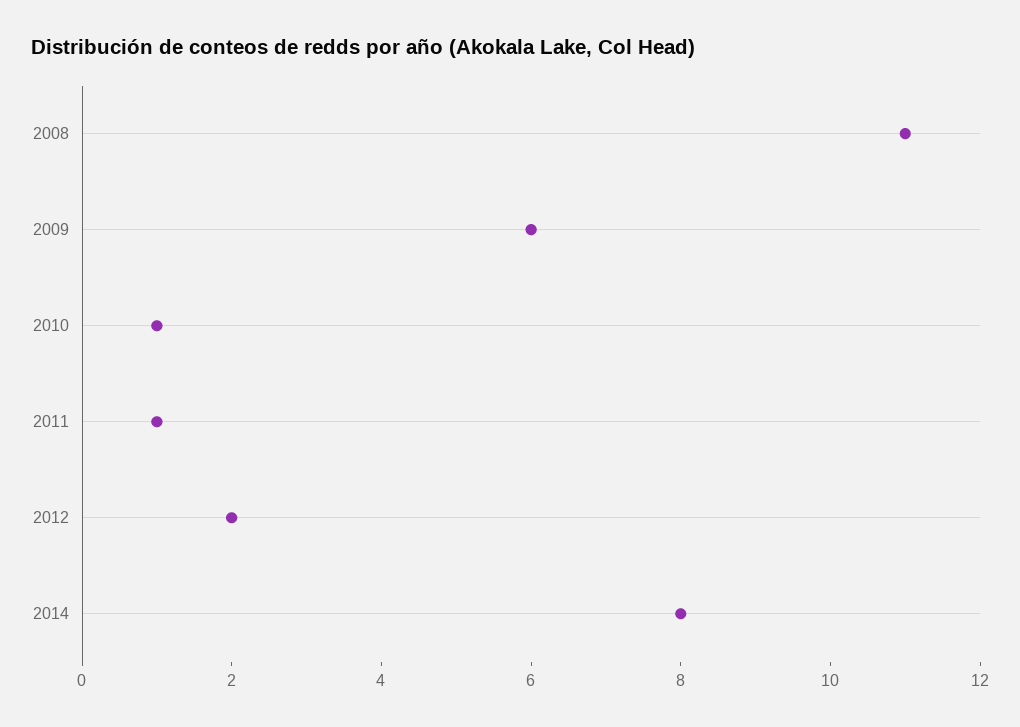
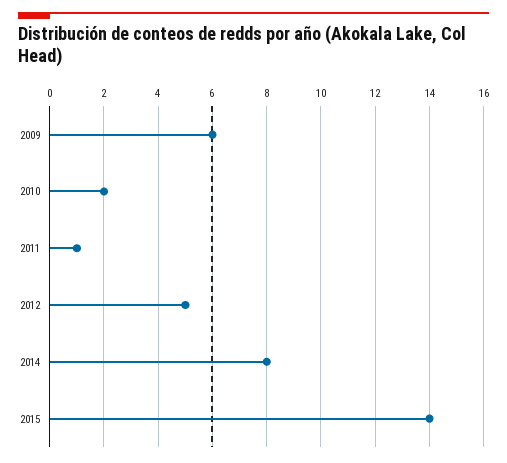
2008: 11 -> none
2010: 1 -> 2
2012: 2 -> 5
2015: none -> 14

